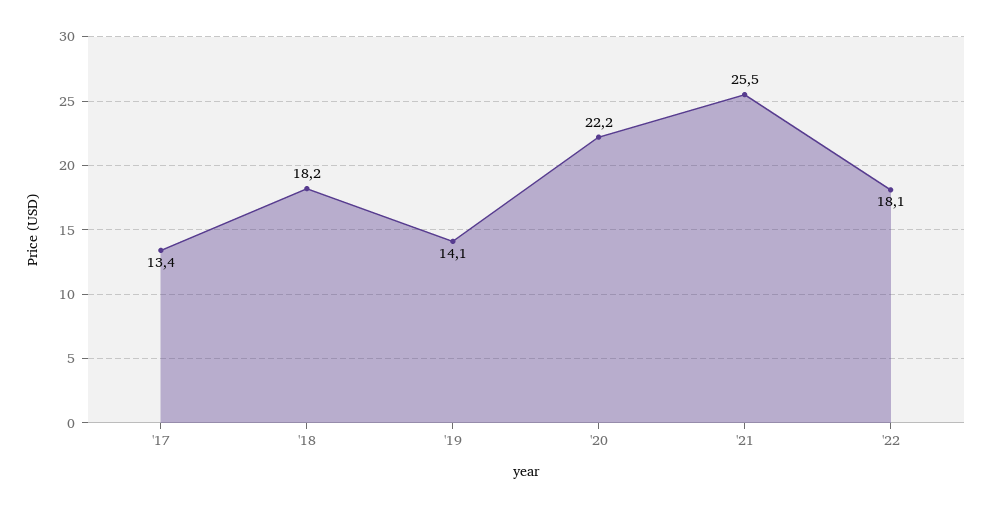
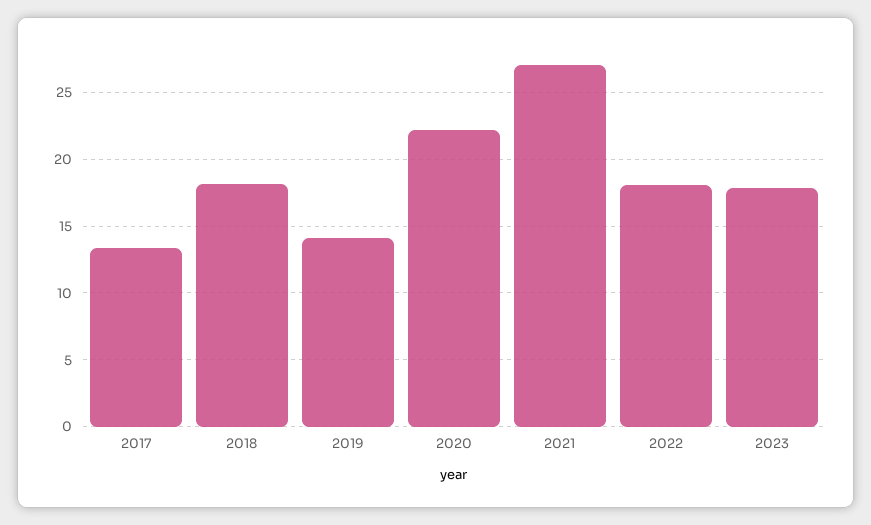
'21: 25.5 -> 27
2023: none -> 18

